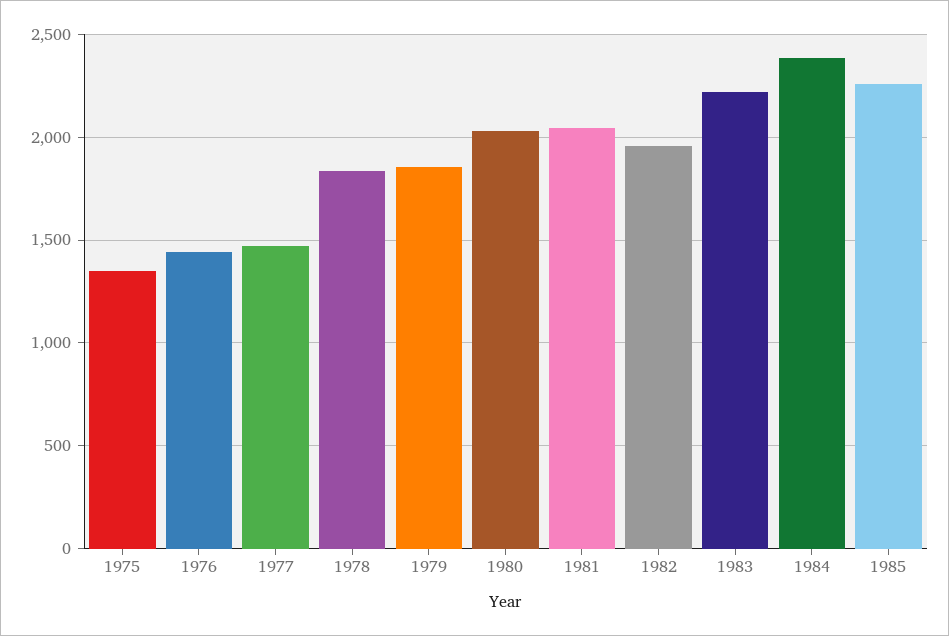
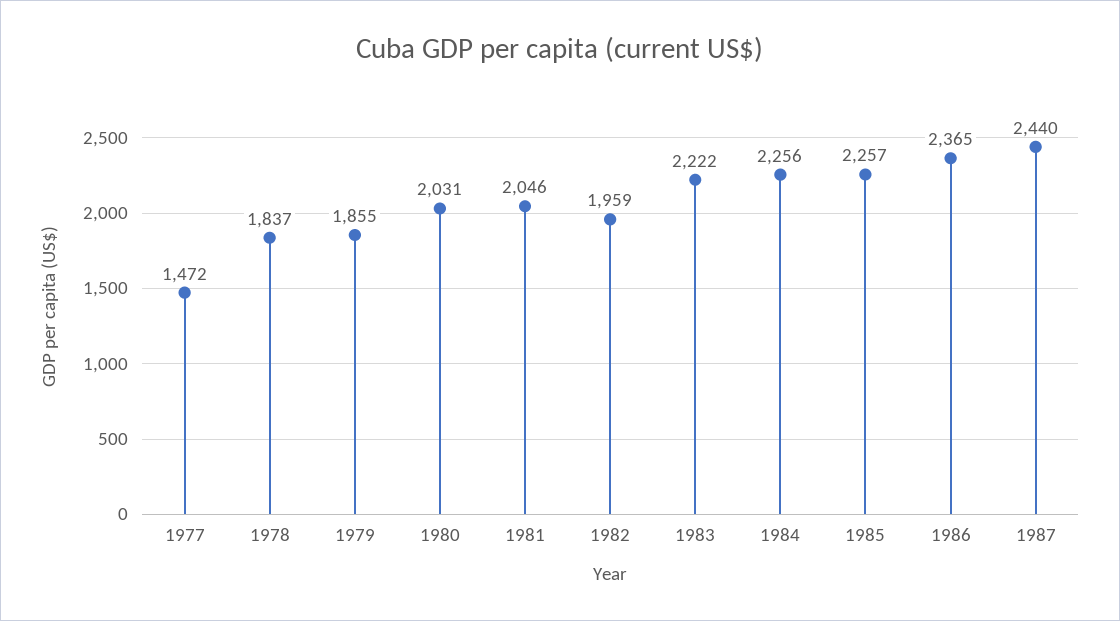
1975: 1350 -> none
1976: 1450 -> none
1984: 2400 -> 2256
1986: none -> 2365
1987: none -> 2440

